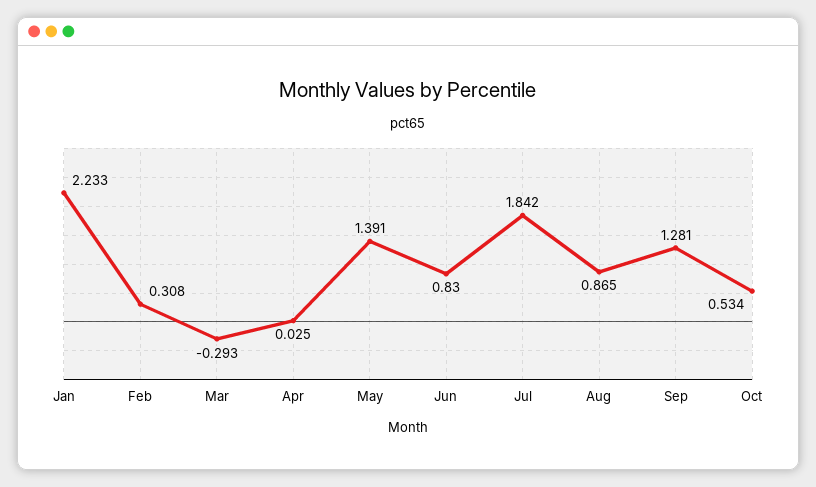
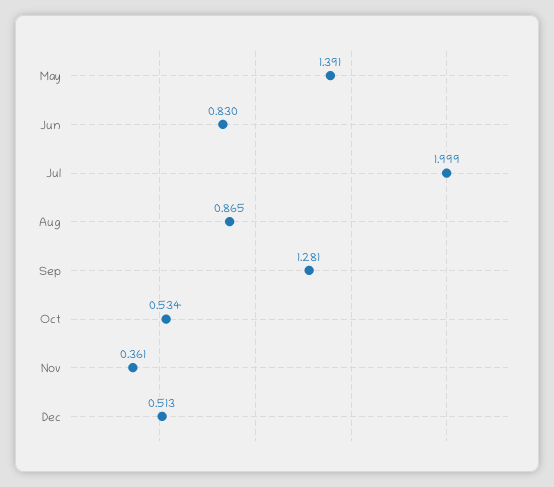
Jan: 2.233 -> none
Feb: 0.308 -> none
Mar: -0.293 -> none
Apr: 0.025 -> none
Jul: 1.842 -> 1.999
Nov: none -> 0.361
Dec: none -> 0.513

